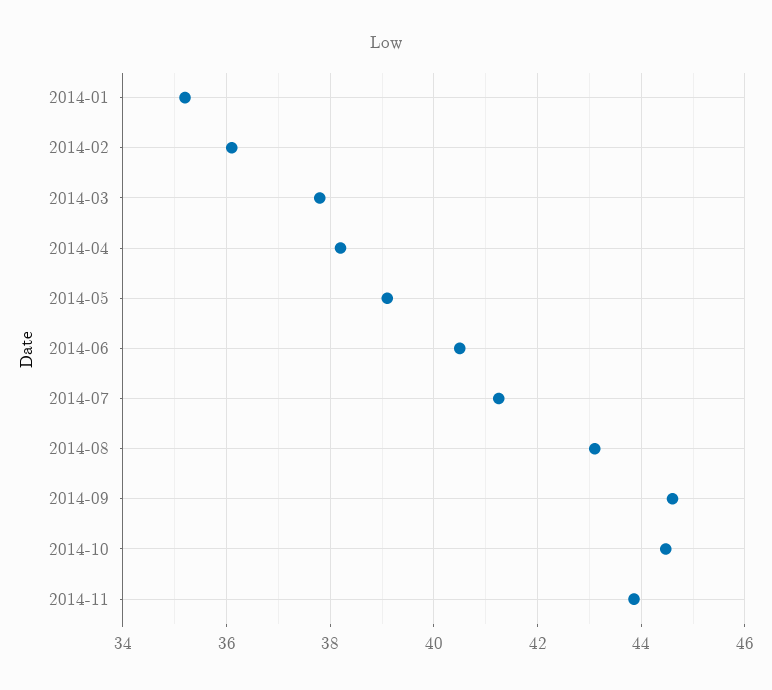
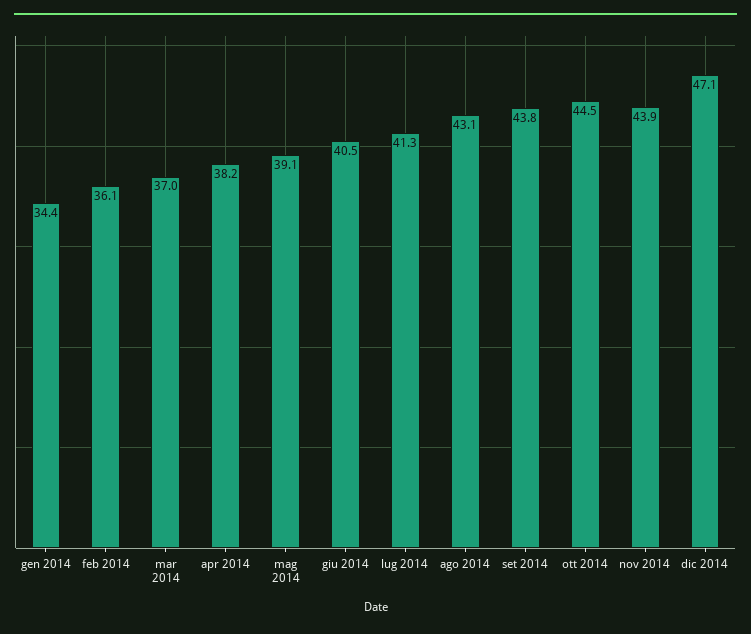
2014-01: 35.2 -> 34.4
2014-03: 37.8 -> 37
2014-09: 44.6 -> 43.8
dic 2014: none -> 47.1

